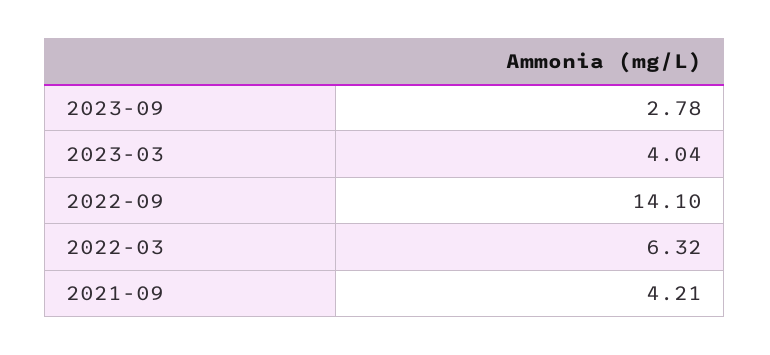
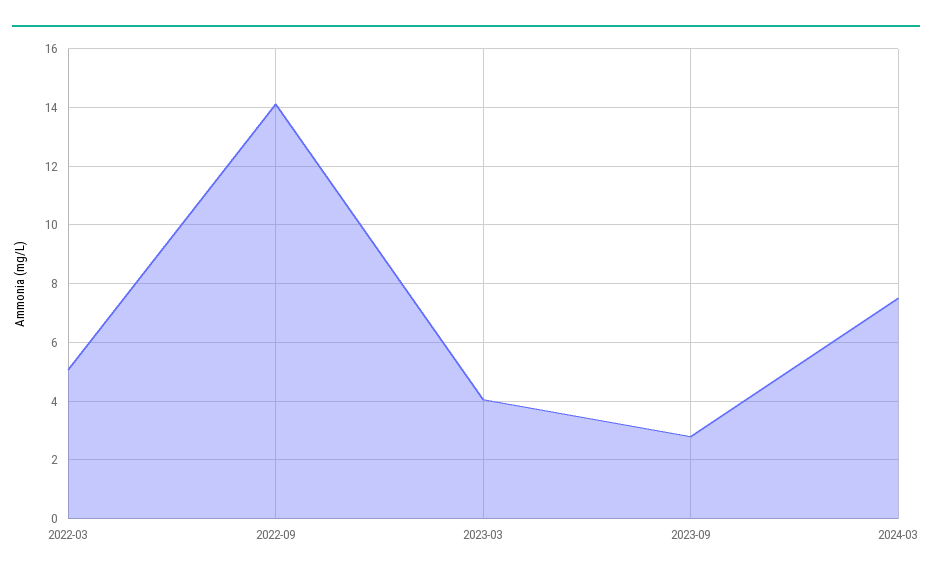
2022-03: 6.32 -> 5
2021-09: 4.21 -> none
2024-03: none -> 7.5

